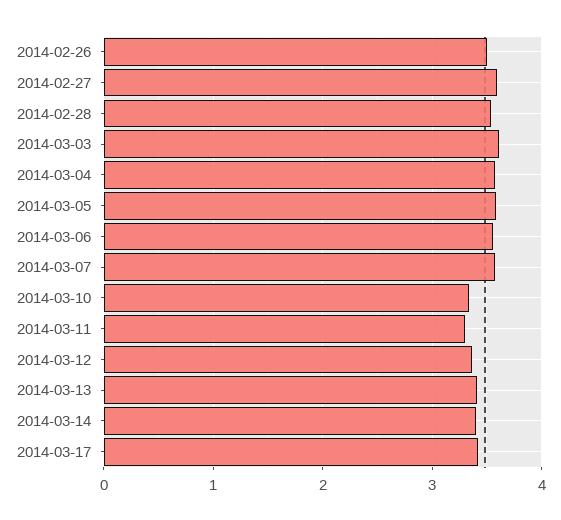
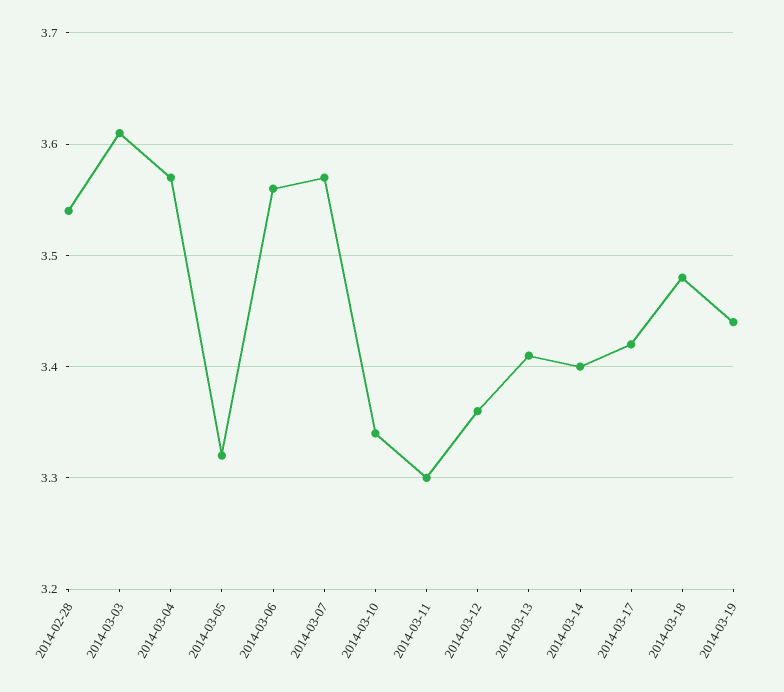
2014-02-26: 3.5 -> none
2014-02-27: 3.6 -> none
2014-03-05: 3.6 -> 3.32
2014-03-18: none -> 3.48
2014-03-19: none -> 3.44

